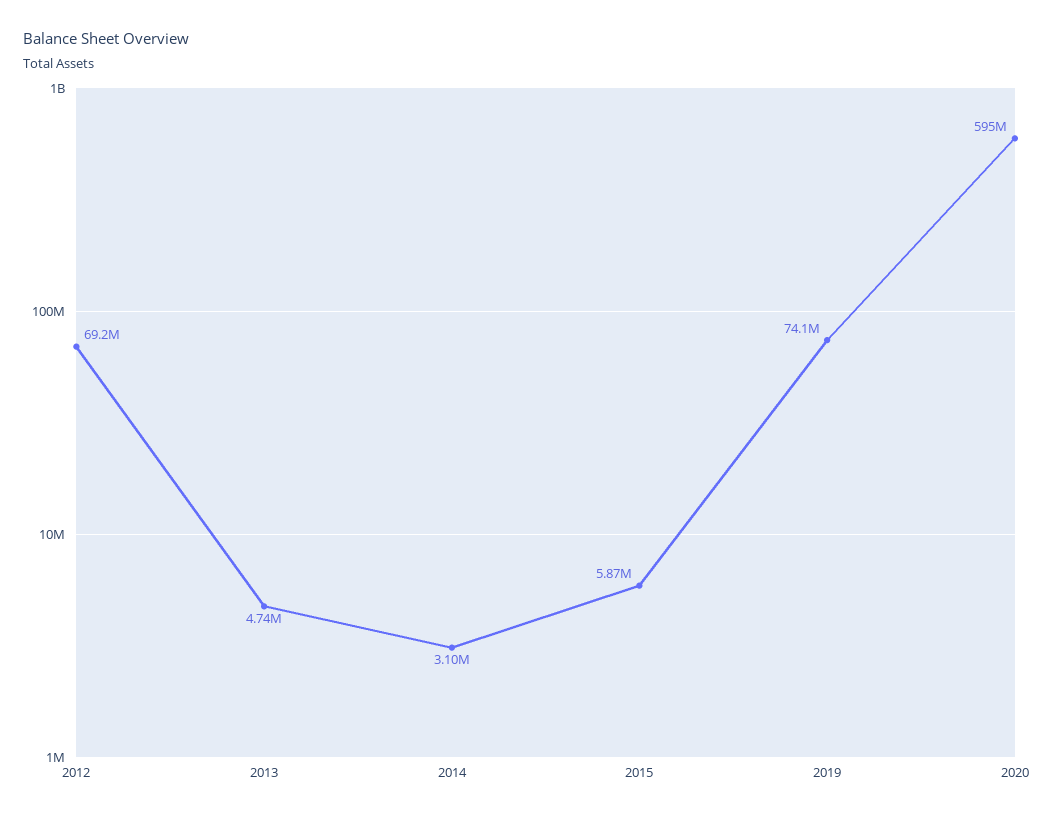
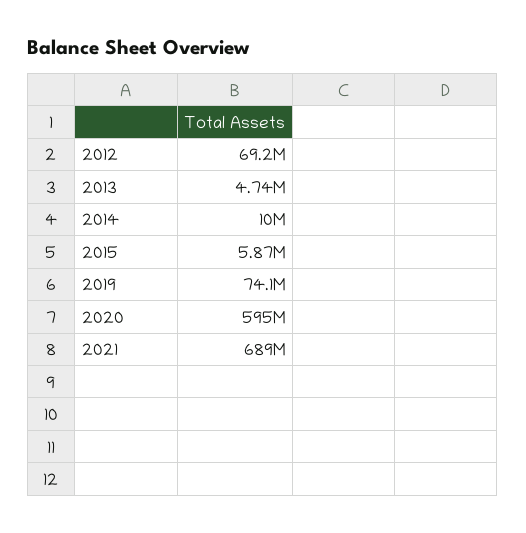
2014: 3100000 -> 10000000
2021: none -> 689000000

